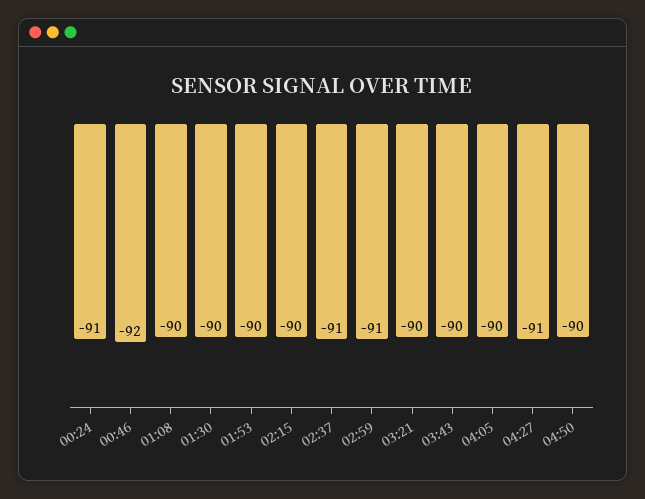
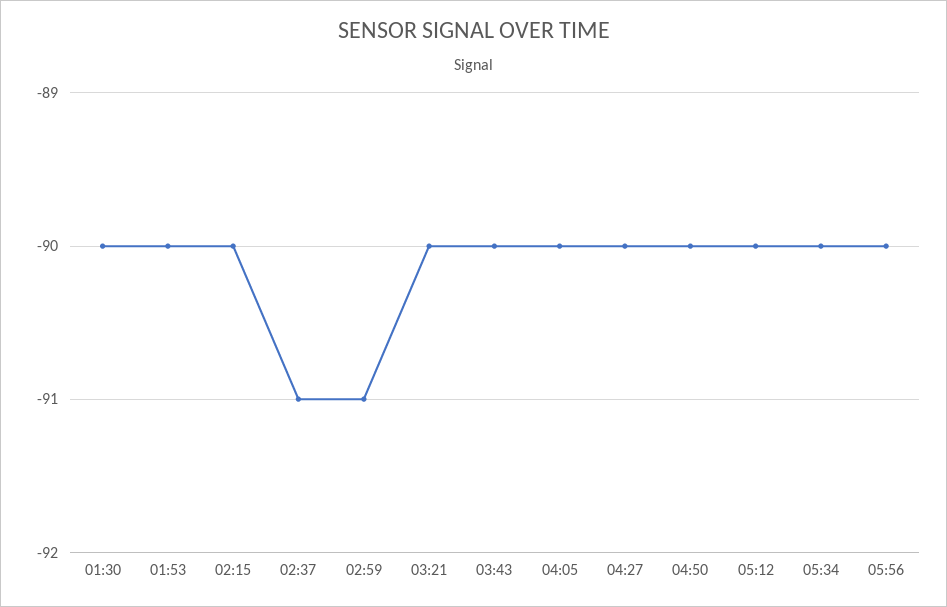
00:24: -91 -> none
00:46: -92 -> none
01:08: -90 -> none
04:27: -91 -> -90
05:12: none -> -90
05:34: none -> -90
05:56: none -> -90

